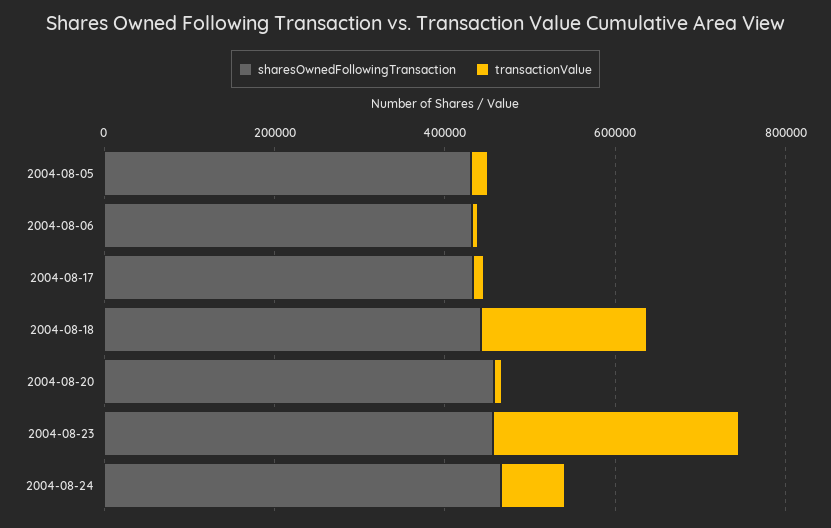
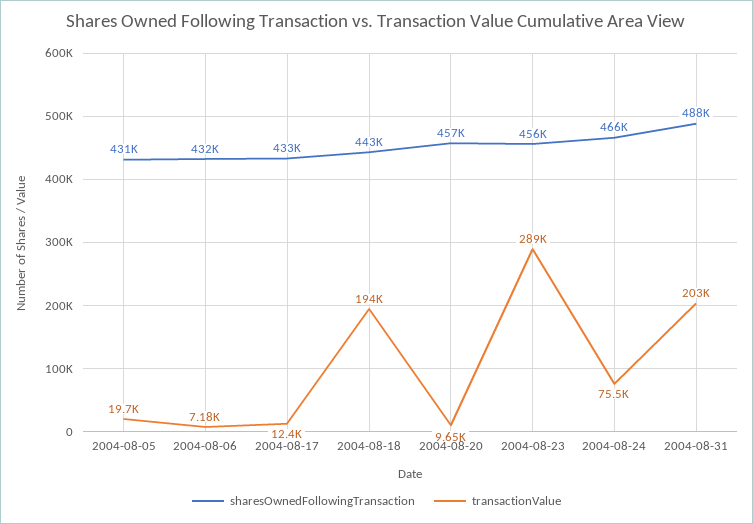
sharesOwnedFollowingTransaction, 2004-08-31: none -> 488000
transactionValue, 2004-08-31: none -> 203000

